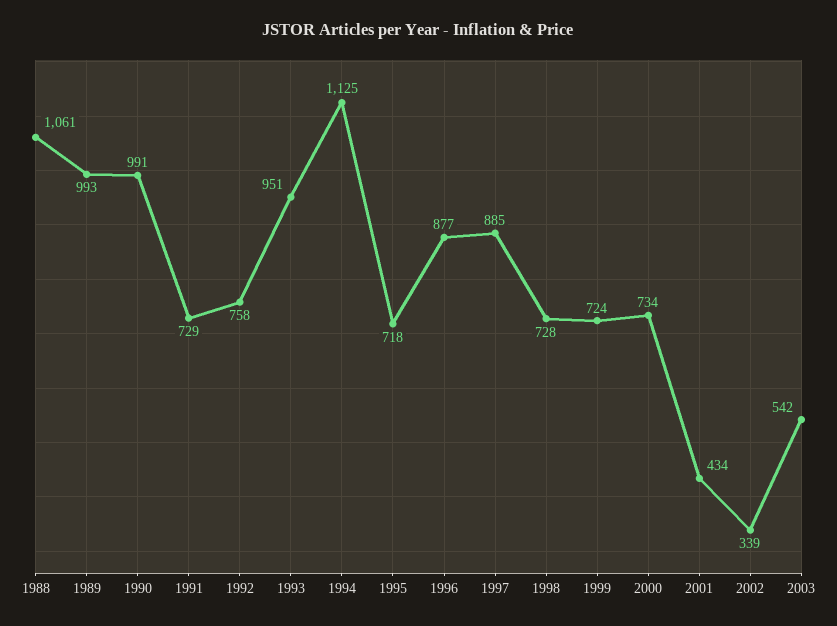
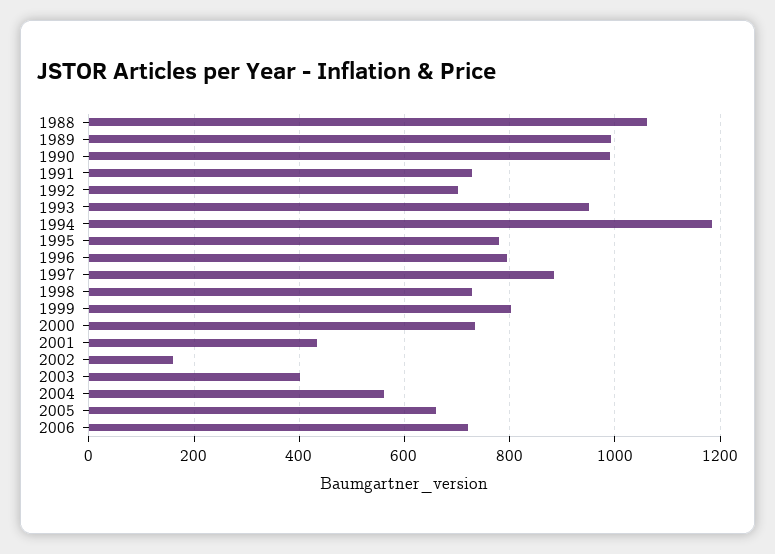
1992: 758 -> 700
1994: 1125 -> 1180
1995: 718 -> 780
1996: 877 -> 800
1999: 724 -> 800
2002: 339 -> 160
2003: 542 -> 400
2004: none -> 560
2005: none -> 660
2006: none -> 720

